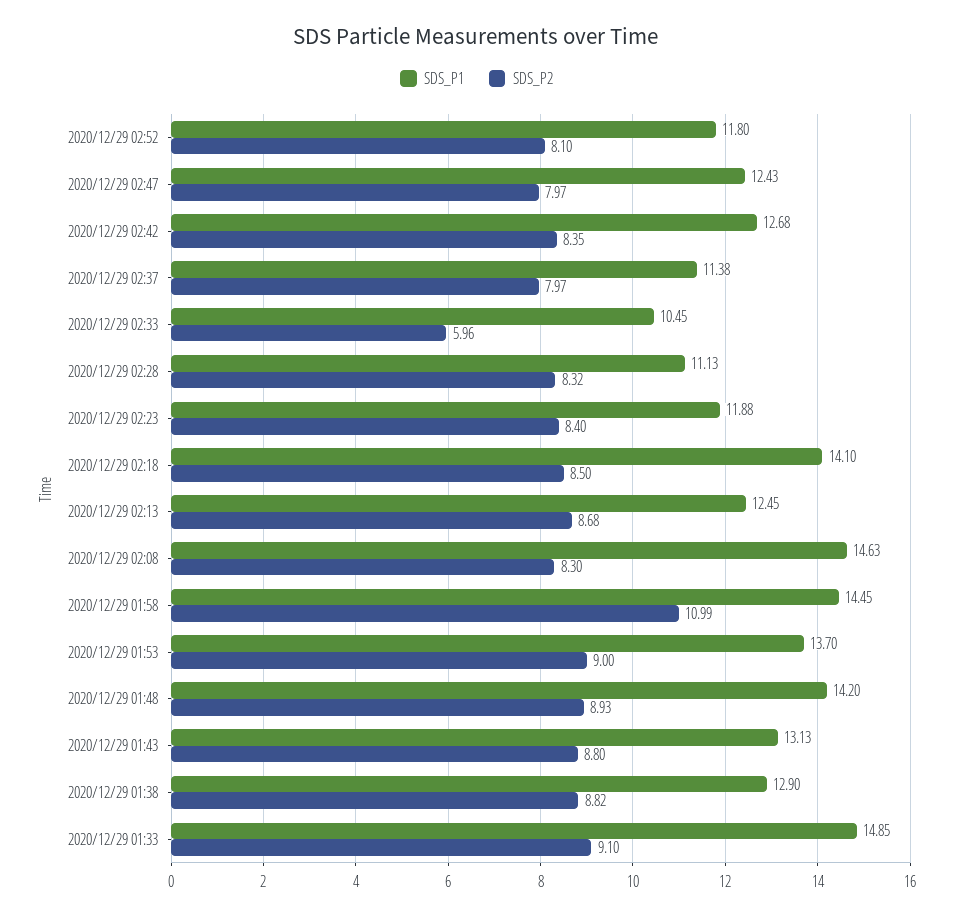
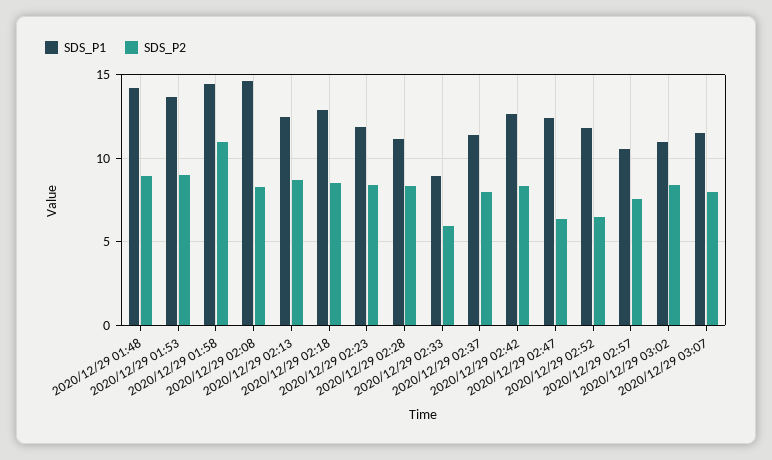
SDS_P2, 2020/12/29 02:52: 8.1 -> 6.5
SDS_P2, 2020/12/29 02:47: 7.97 -> 6.5
SDS_P1, 2020/12/29 02:33: 10.45 -> 9
SDS_P1, 2020/12/29 02:18: 14.1 -> 13
SDS_P1, 2020/12/29 01:43: 13.13 -> none
SDS_P2, 2020/12/29 01:43: 8.8 -> none
SDS_P1, 2020/12/29 01:38: 12.9 -> none
SDS_P2, 2020/12/29 01:38: 8.82 -> none
SDS_P1, 2020/12/29 01:33: 14.85 -> none
SDS_P2, 2020/12/29 01:33: 9.1 -> none
SDS_P1, 2020/12/29 02:57: none -> 10.5
SDS_P2, 2020/12/29 02:57: none -> 7.5
SDS_P1, 2020/12/29 03:02: none -> 11
SDS_P2, 2020/12/29 03:02: none -> 8.5
SDS_P1, 2020/12/29 03:07: none -> 11.5
SDS_P2, 2020/12/29 03:07: none -> 8

